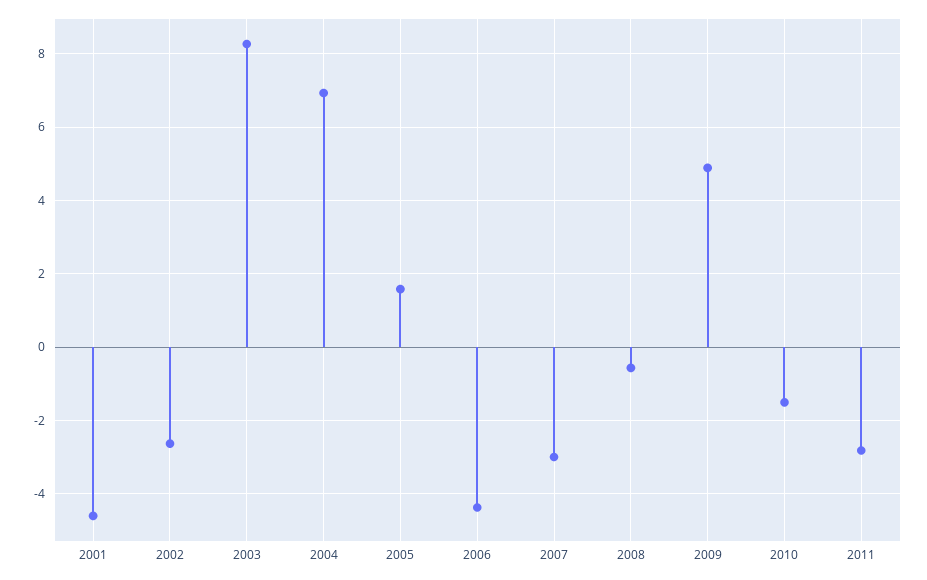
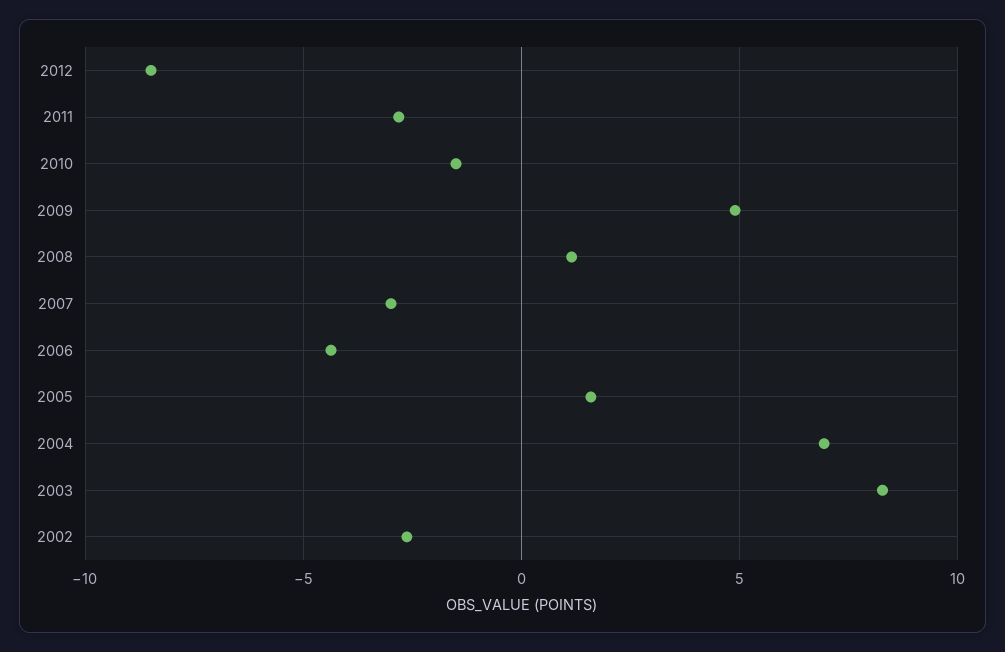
2001: -4.6 -> none
2008: -0.6 -> 1
2012: none -> -8.5

